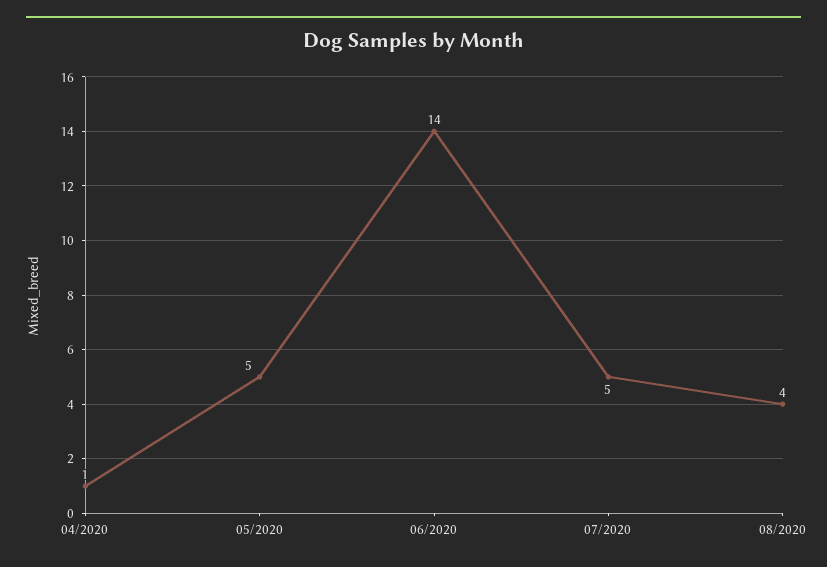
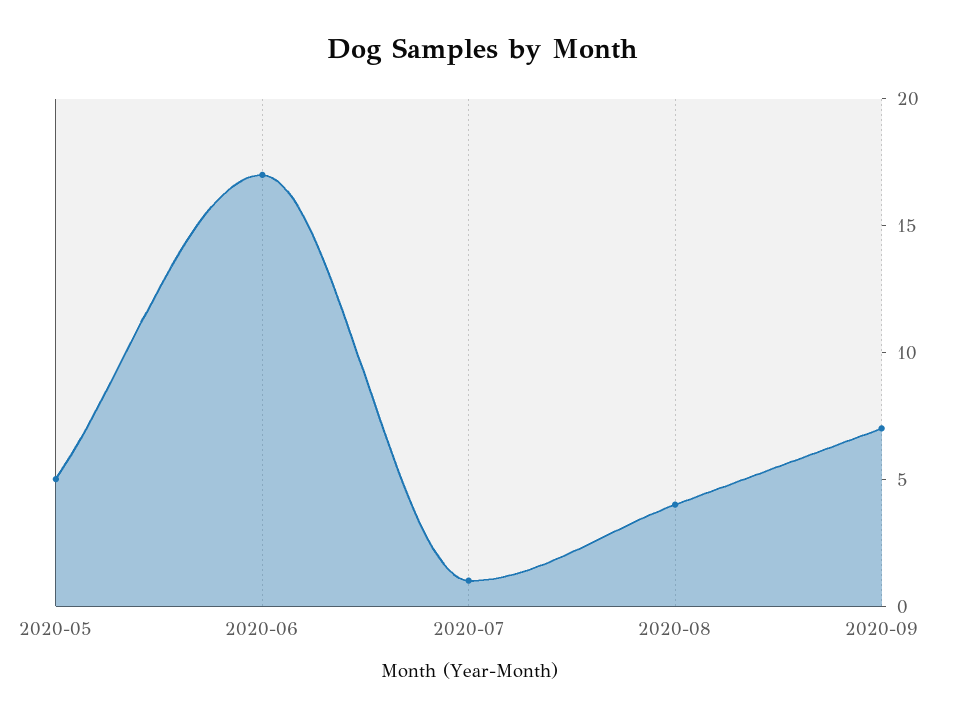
04/2020: 1 -> none
06/2020: 14 -> 17
07/2020: 5 -> 1
2020-09: none -> 7

